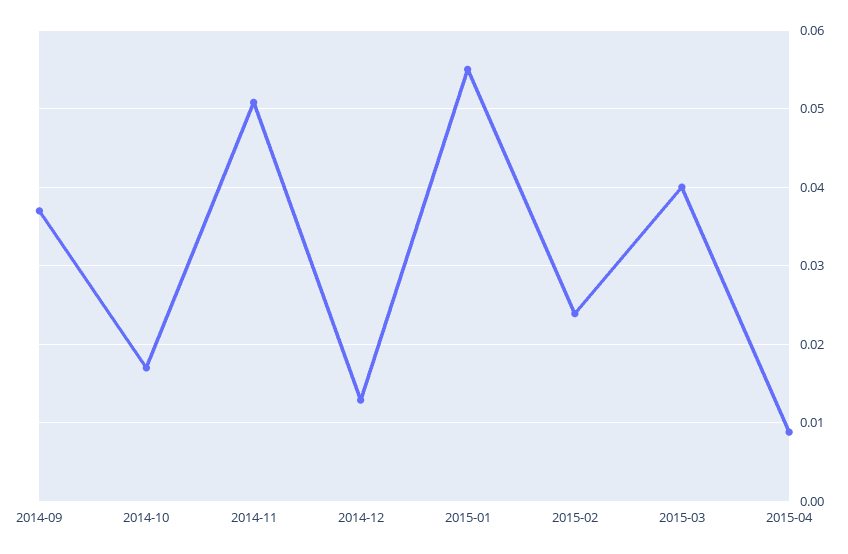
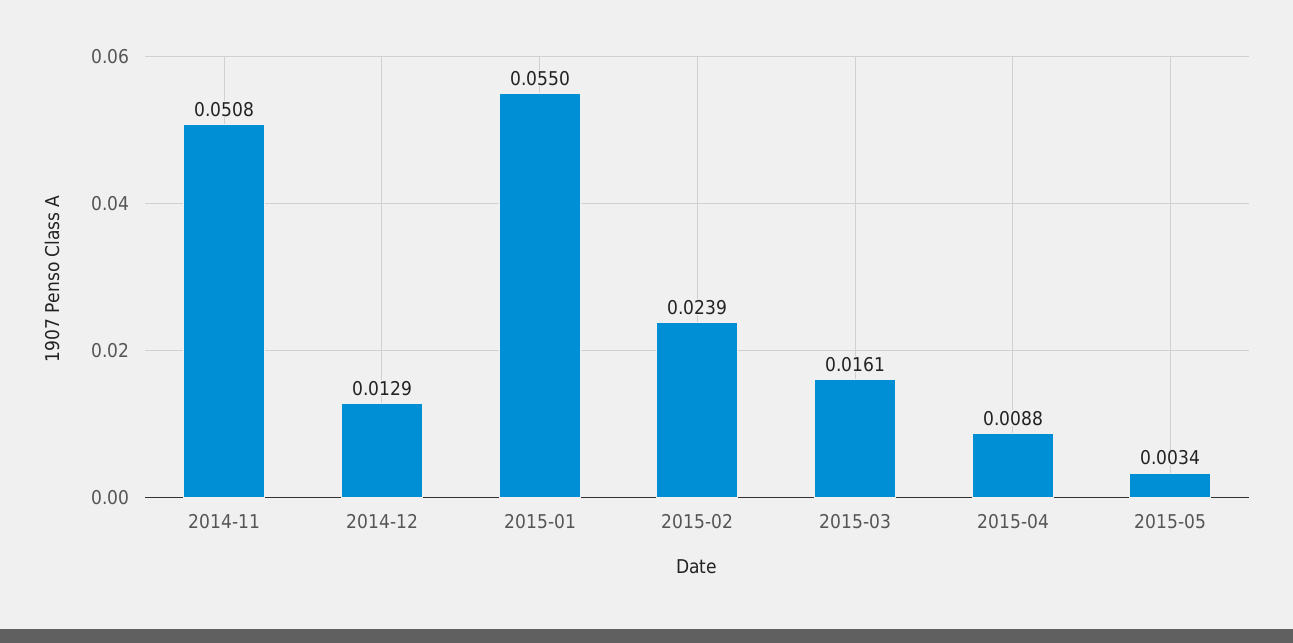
2014-09: 0.037 -> none
2014-10: 0.017 -> none
2015-03: 0.04 -> 0.0161
2015-05: none -> 0.0034

